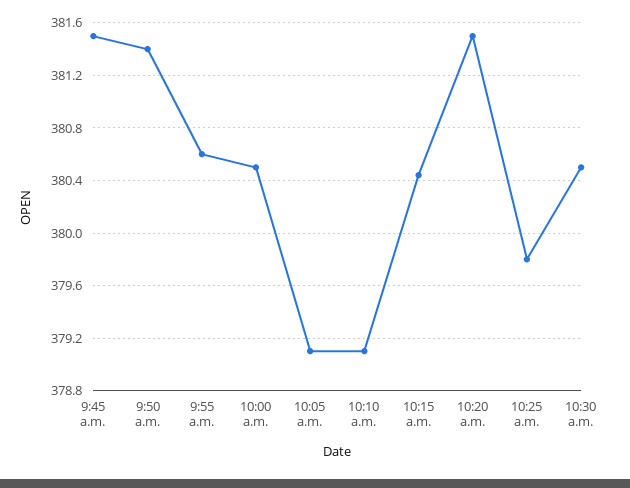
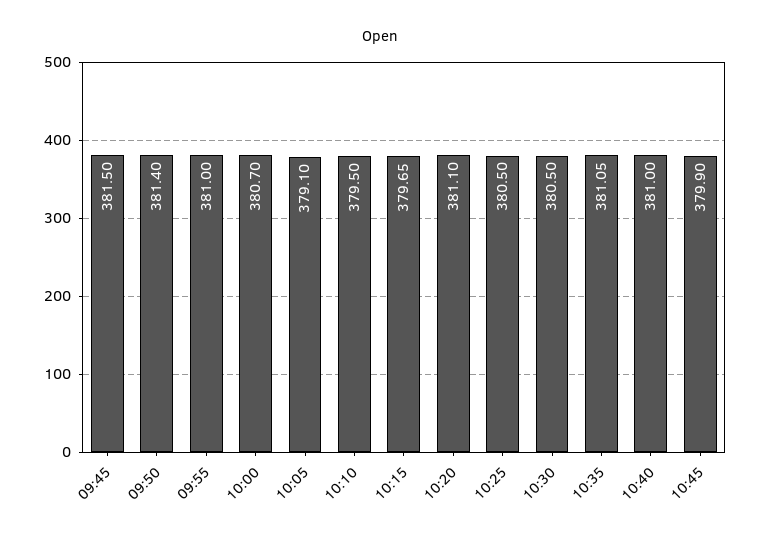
9:55 a.m.: 380.6 -> 381
10:00 a.m.: 380.5 -> 380.7
10:10 a.m.: 379.1 -> 379.5
10:15 a.m.: 380.45 -> 379.65
10:20 a.m.: 381.5 -> 381.1
10:25 a.m.: 379.8 -> 380.5
10:35: none -> 381.05
10:40: none -> 381
10:45: none -> 379.9

